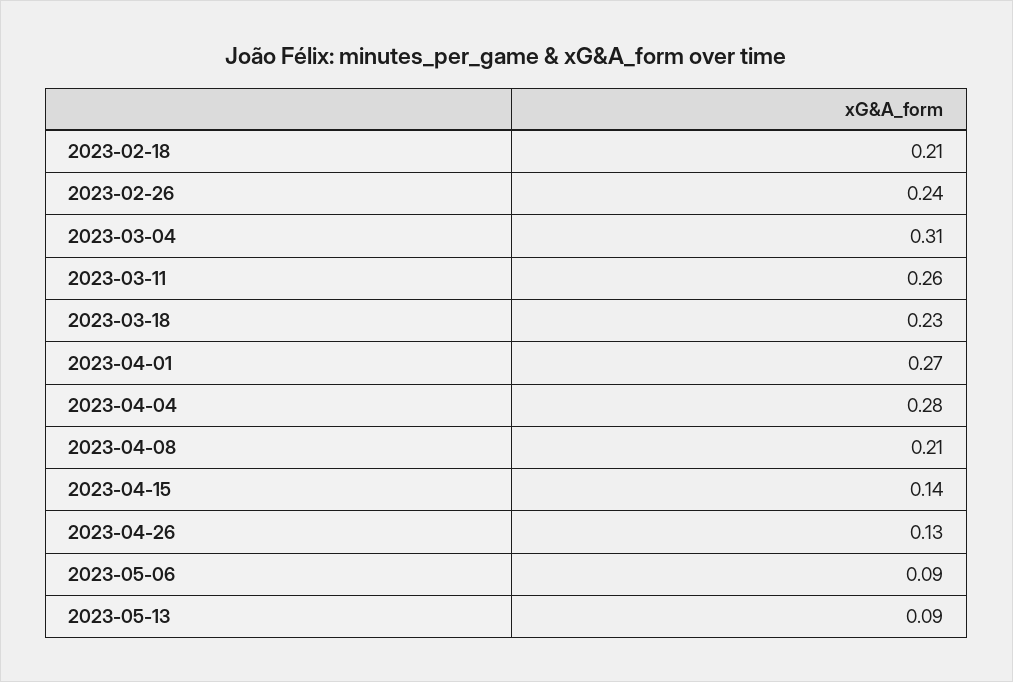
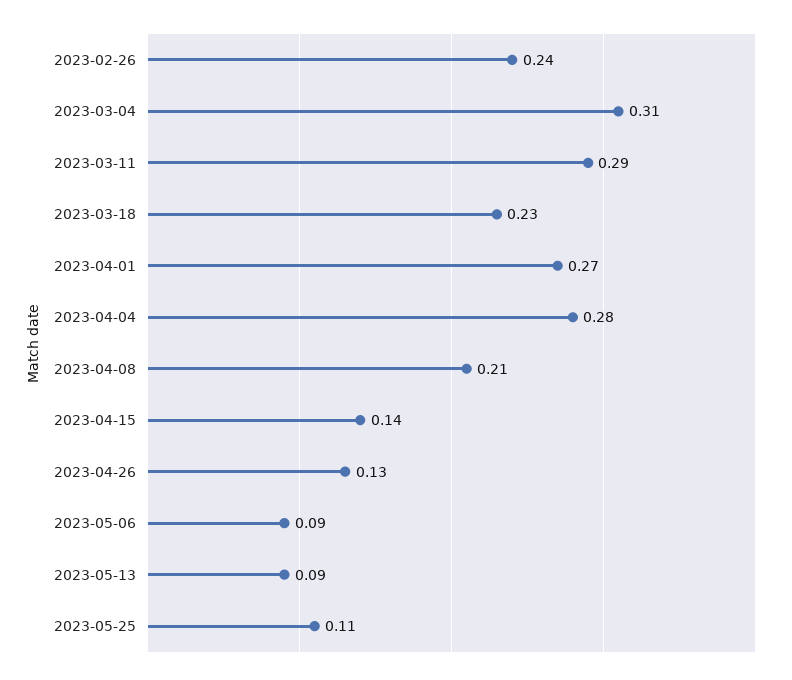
2023-02-18: 0.21 -> none
2023-03-11: 0.26 -> 0.29
2023-05-25: none -> 0.11

